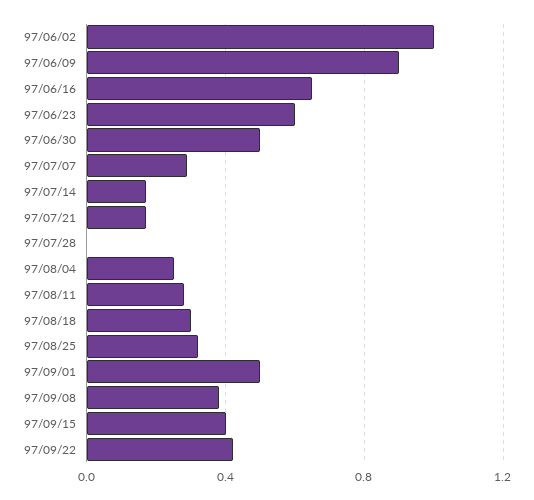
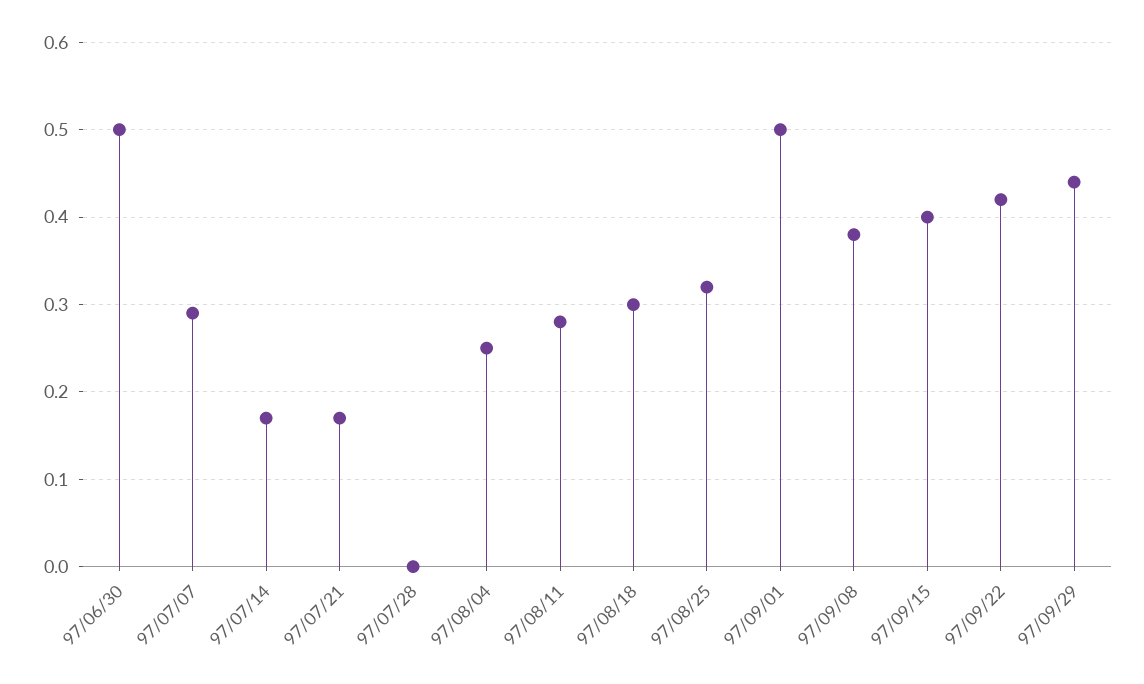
97/06/02: 1 -> none
97/06/09: 0.9 -> none
97/06/16: 0.65 -> none
97/06/23: 0.6 -> none
97/09/29: none -> 0.44

